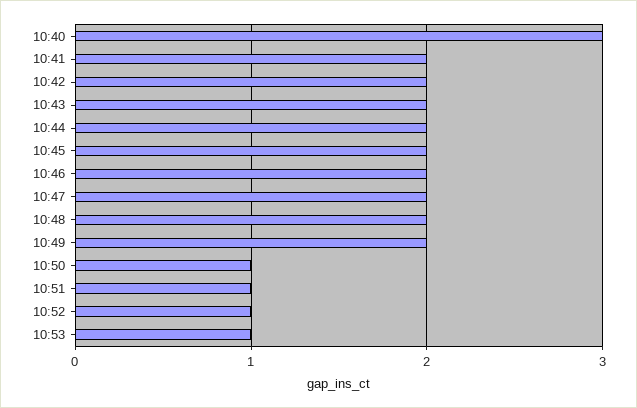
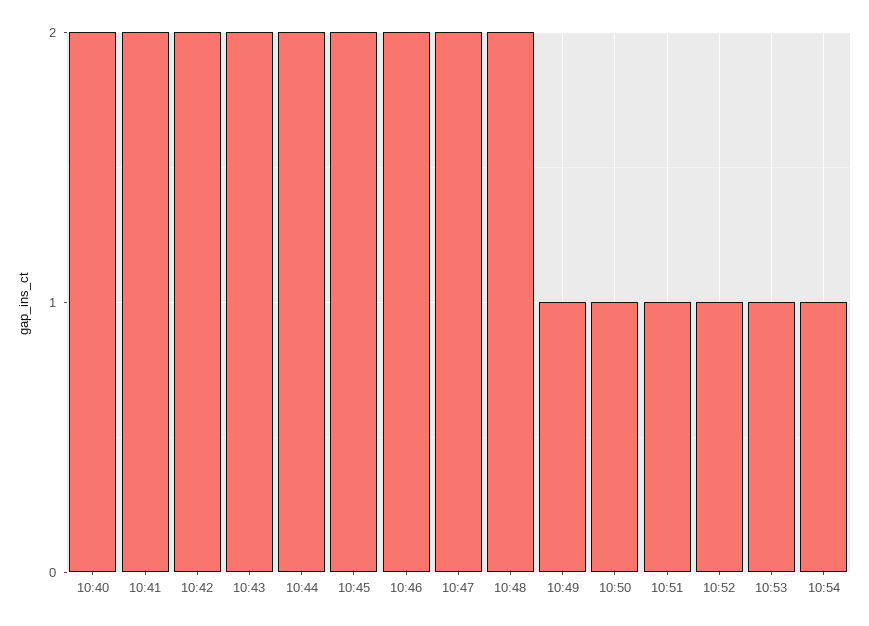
10:40: 3 -> 2
10:49: 2 -> 1
10:54: none -> 1

